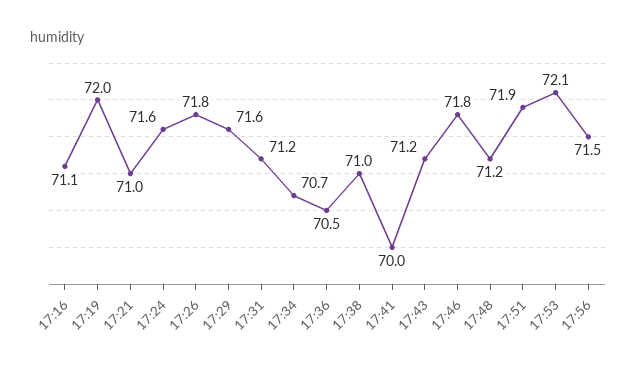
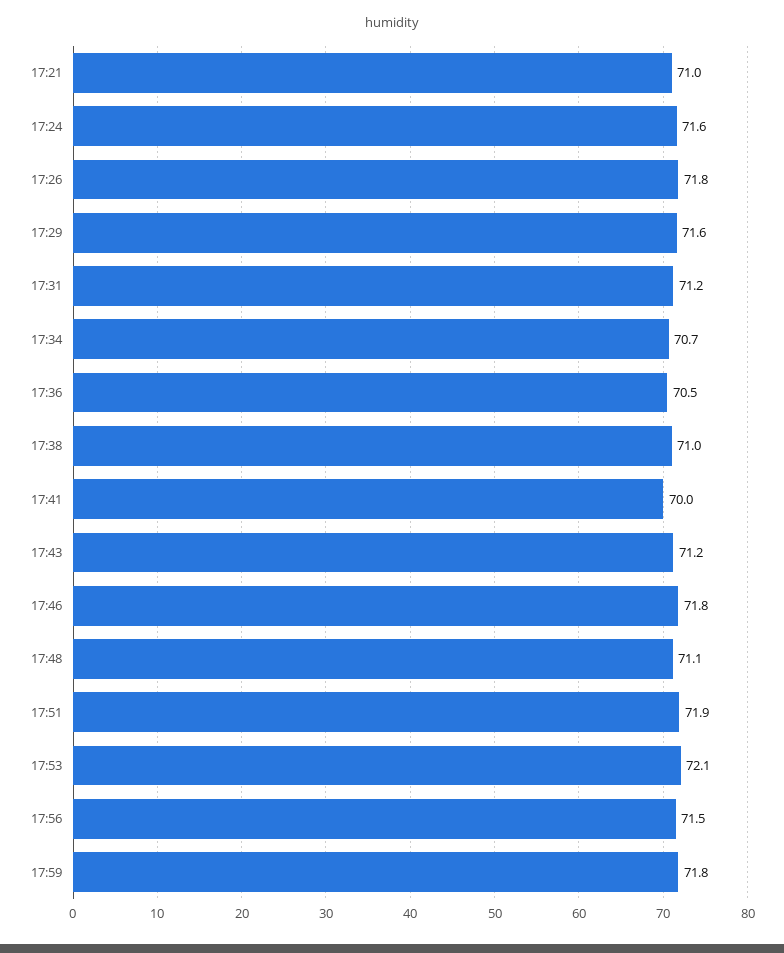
17:16: 71.1 -> none
17:19: 72 -> none
17:48: 71.2 -> 71.1
17:59: none -> 71.8

